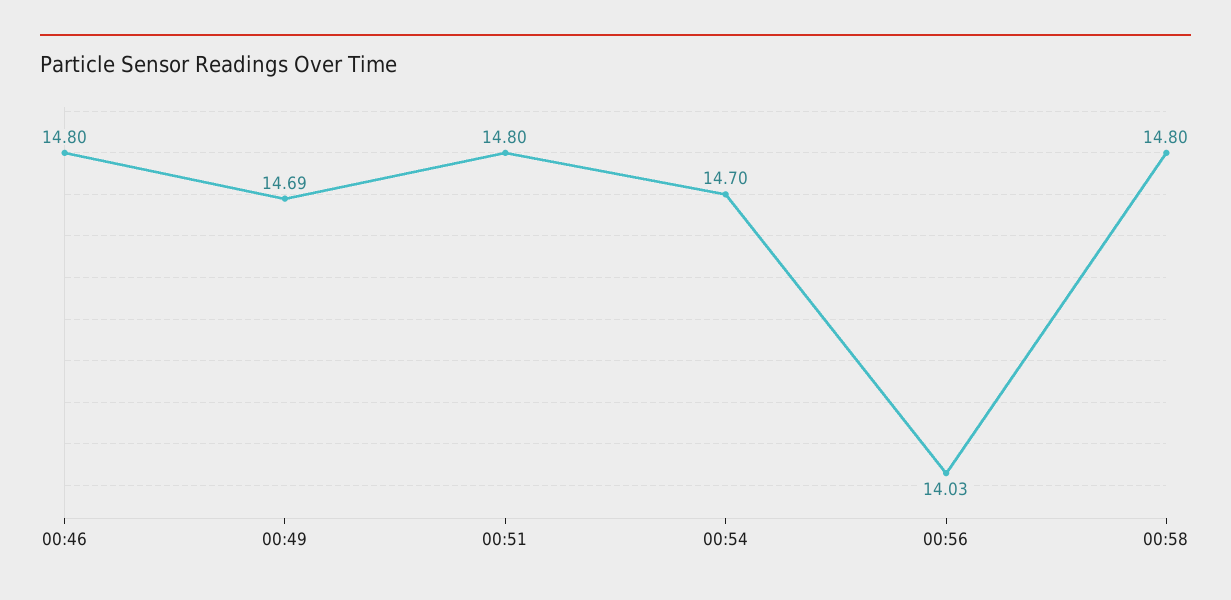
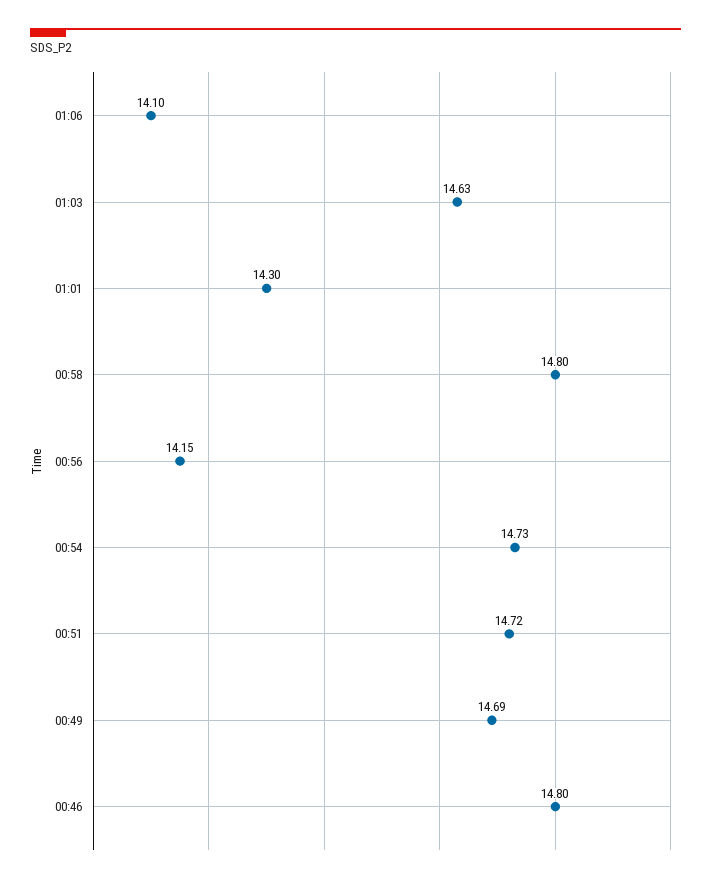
00:51: 14.8 -> 14.72
00:54: 14.7 -> 14.73
00:56: 14.03 -> 14.15
01:06: none -> 14.1
01:03: none -> 14.63
01:01: none -> 14.3

